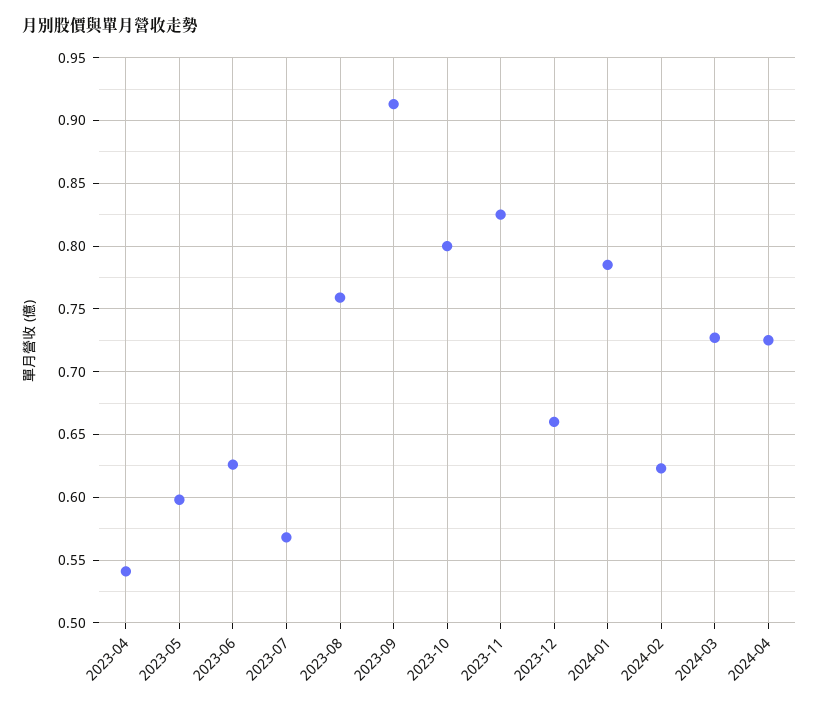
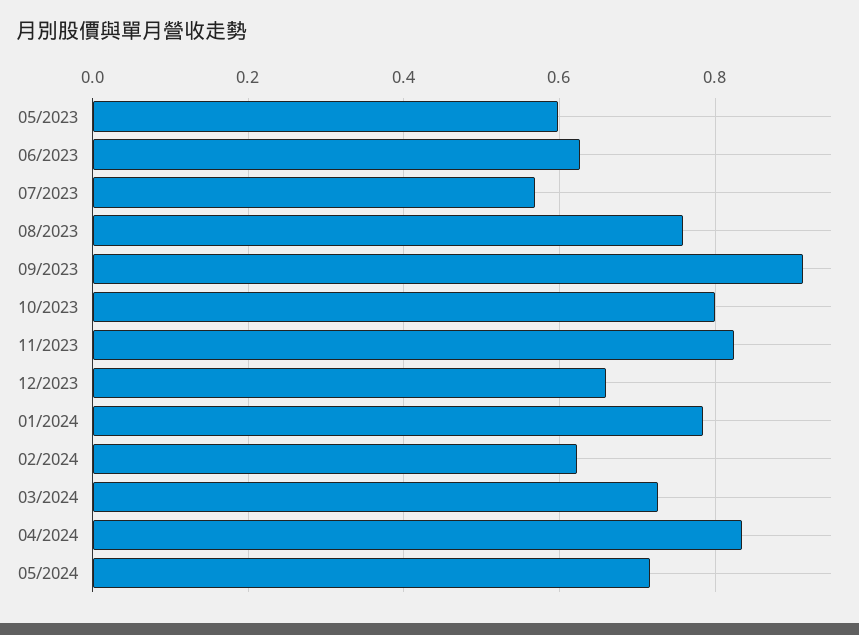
2023-04: 0.54 -> none
2024-04: 0.725 -> 0.84
05/2024: none -> 0.72

